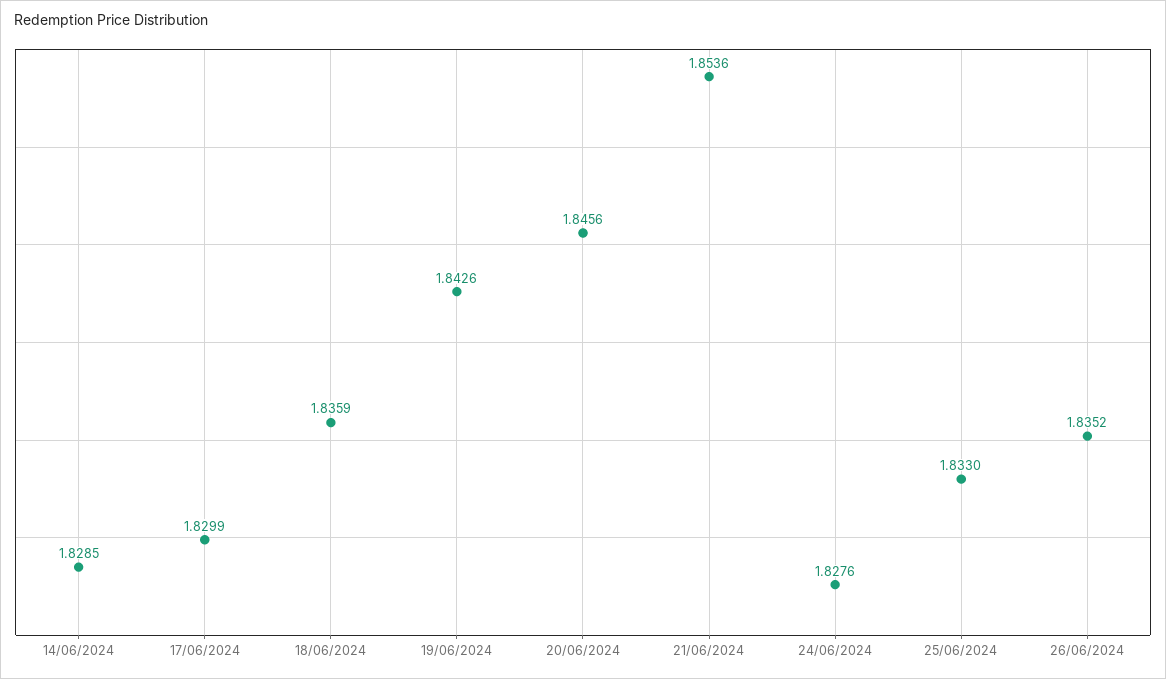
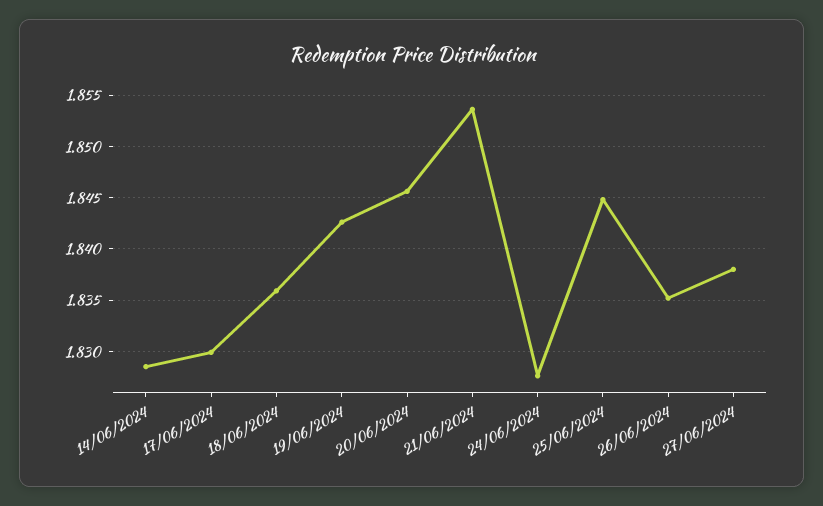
25/06/2024: 1.833 -> 1.845
27/06/2024: none -> 1.838

